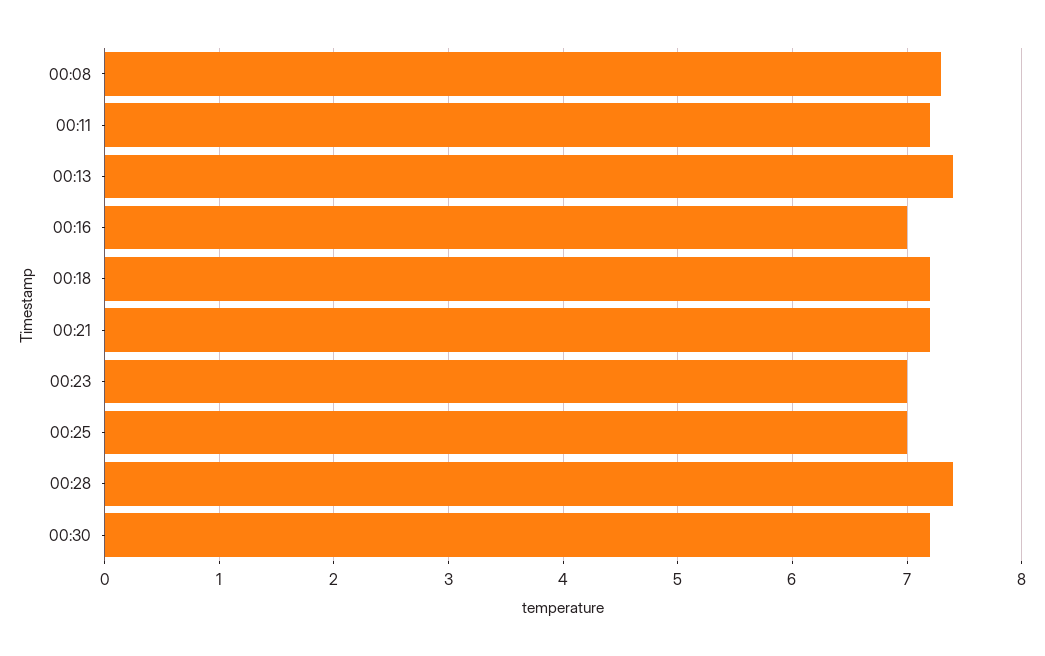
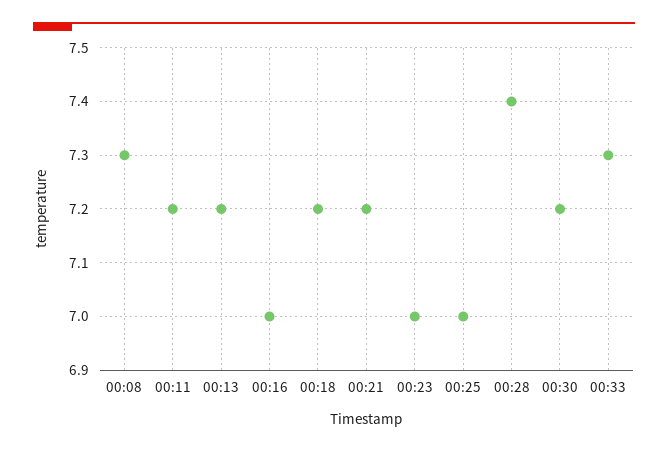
00:13: 7.4 -> 7.2
00:33: none -> 7.3

